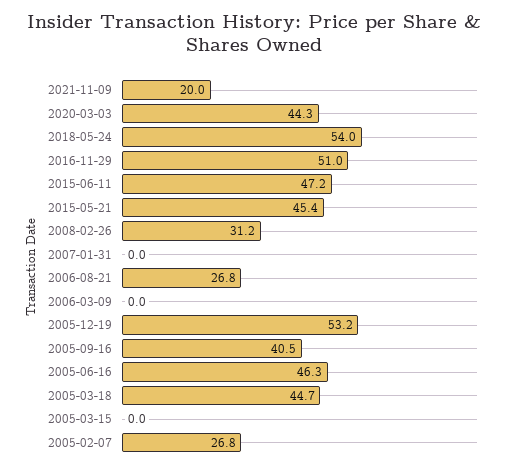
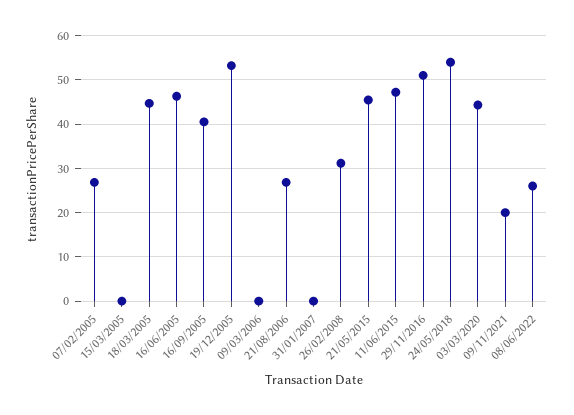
08/06/2022: none -> 26

